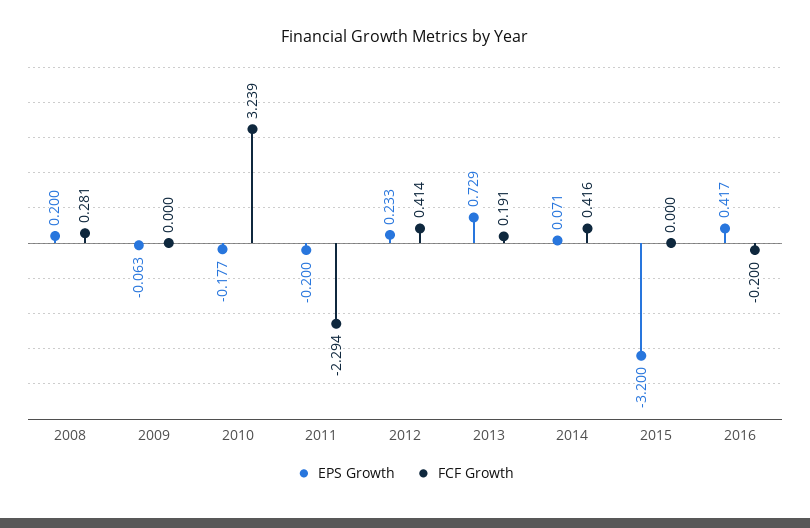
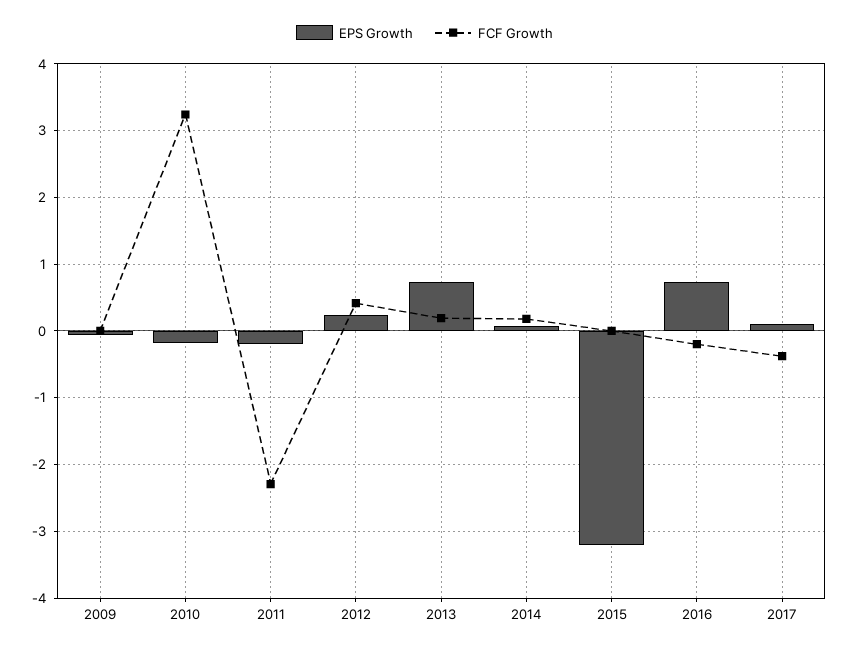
EPS Growth, 2008: 0.2 -> none
FCF Growth, 2008: 0.281 -> none
FCF Growth, 2014: 0.416 -> 0.2
EPS Growth, 2016: 0.417 -> 0.7
EPS Growth, 2017: none -> 0.1
FCF Growth, 2017: none -> -0.4

